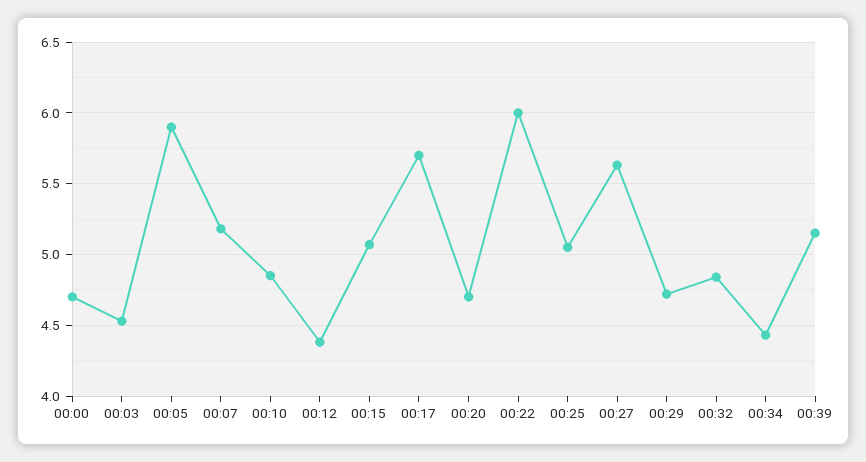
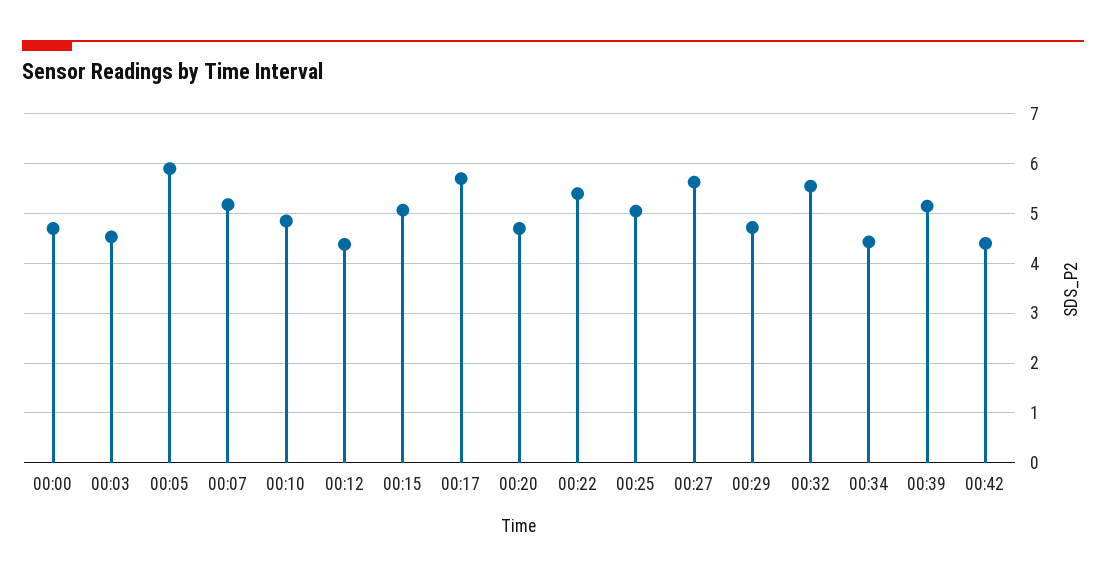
00:22: 6 -> 5.4
00:32: 4.85 -> 5.6
00:42: none -> 4.4

